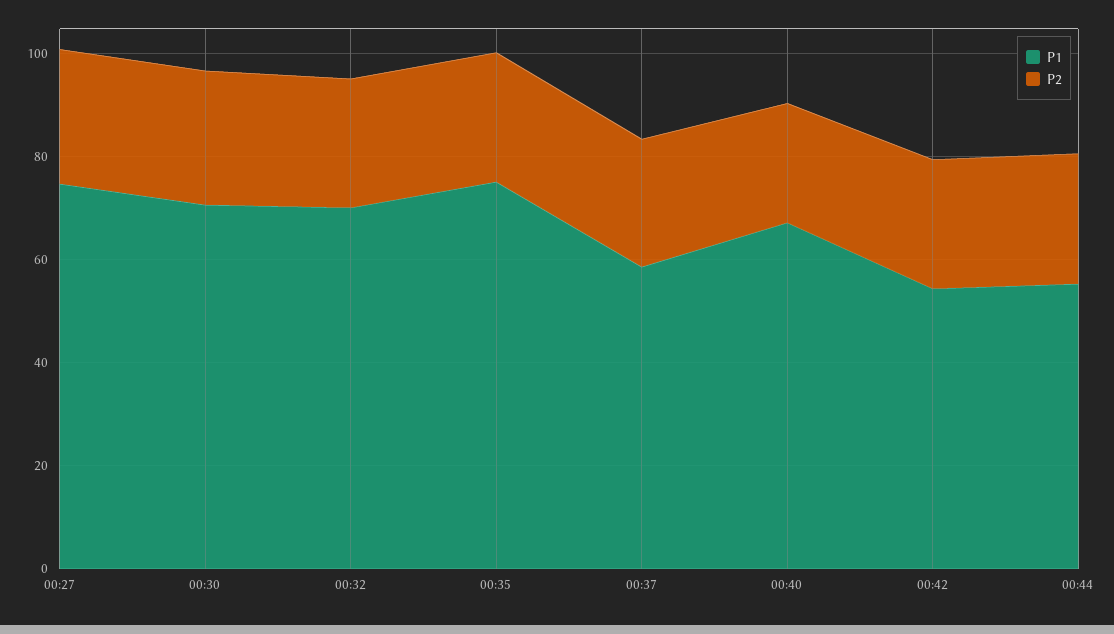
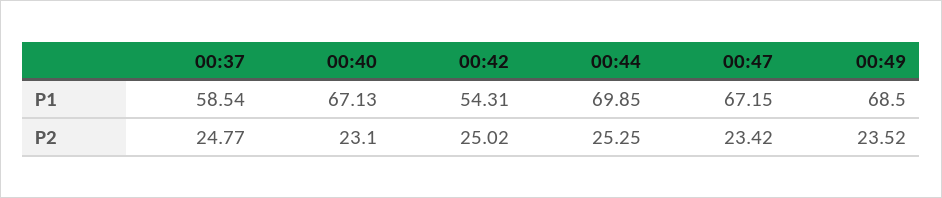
P1, 00:27: 75 -> none
P2, 00:27: 25 -> none
P1, 00:30: 70 -> none
P2, 00:30: 25 -> none
P1, 00:32: 70 -> none
P2, 00:32: 25 -> none
P1, 00:35: 75 -> none
P2, 00:35: 25 -> none
P1, 00:44: 55 -> 69.85
P1, 00:47: none -> 67.15
P1, 00:49: none -> 68.5
P2, 00:47: none -> 23.42
P2, 00:49: none -> 23.52

